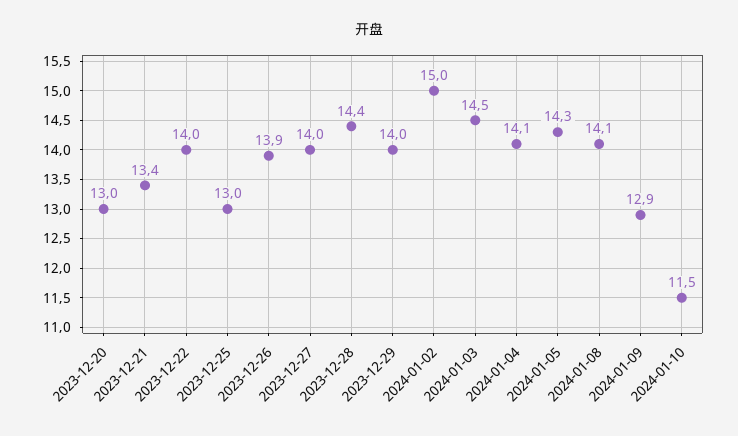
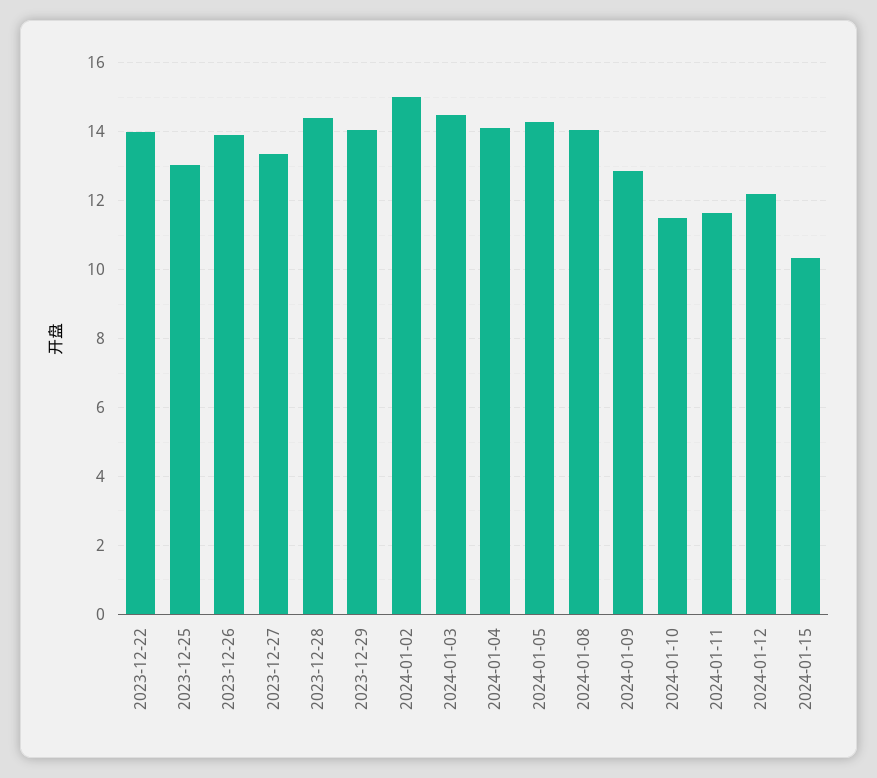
2023-12-20: 13 -> none
2023-12-21: 13.4 -> none
2023-12-27: 14 -> 13.4
2024-01-11: none -> 11.6
2024-01-12: none -> 12.2
2024-01-15: none -> 10.4

